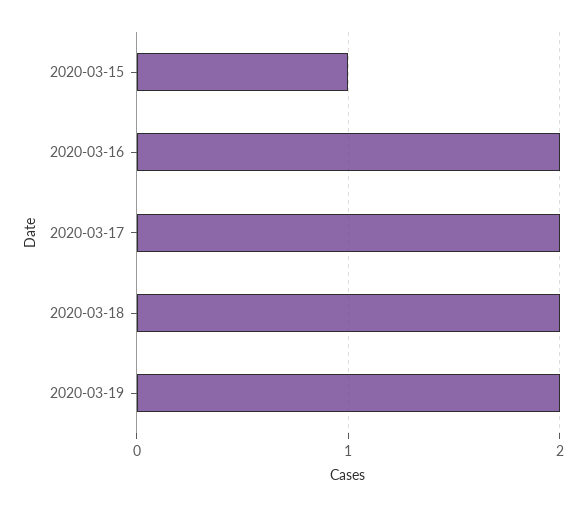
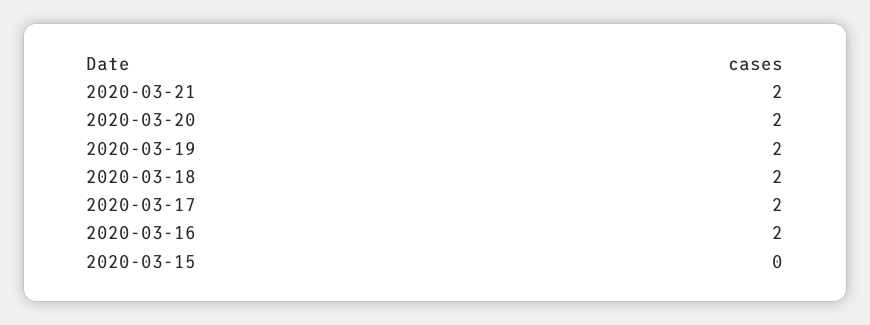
2020-03-15: 1 -> 0
2020-03-21: none -> 2
2020-03-20: none -> 2

